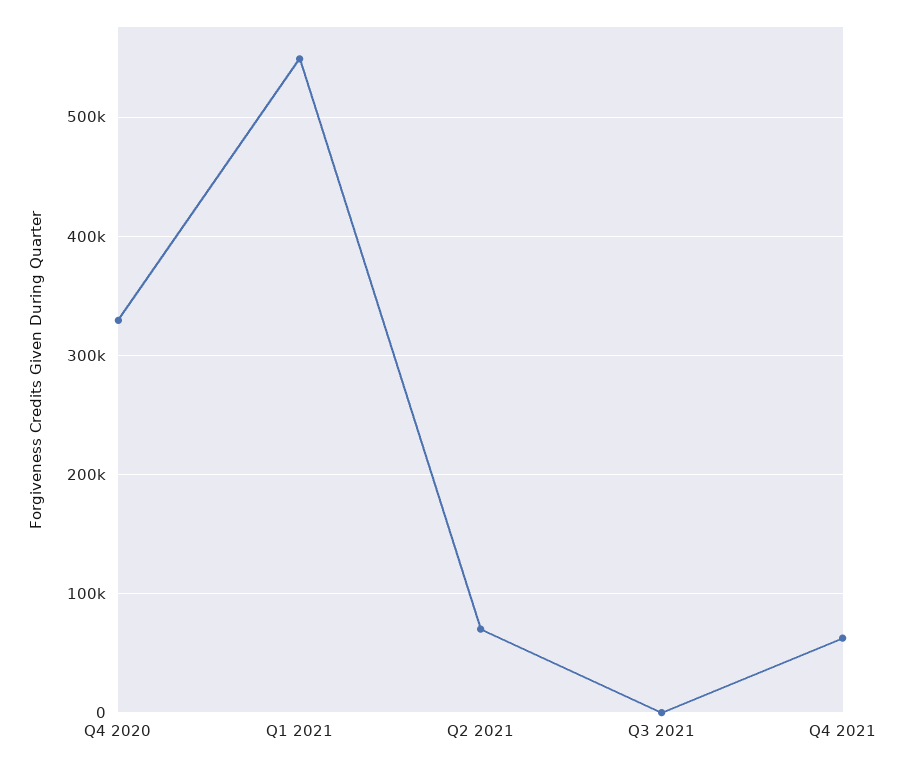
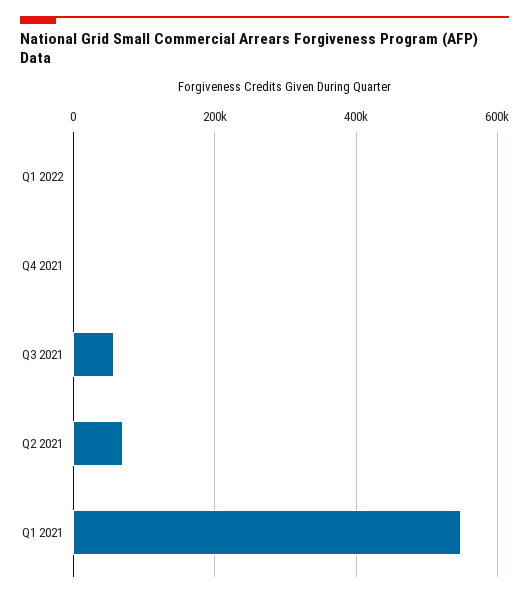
Q4 2020: 330000 -> none
Q3 2021: 0 -> 60000
Q4 2021: 60000 -> 0
Q1 2022: none -> 0

